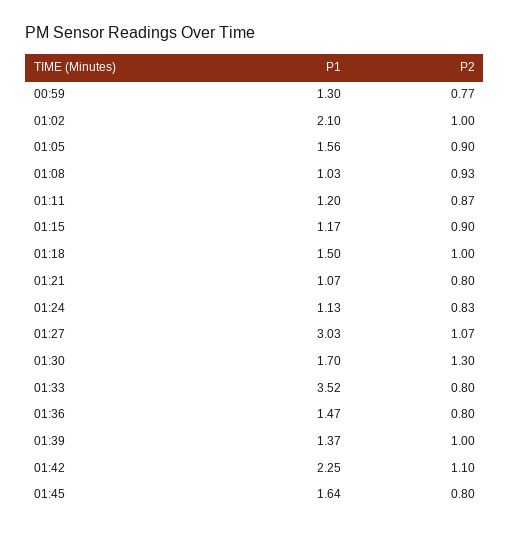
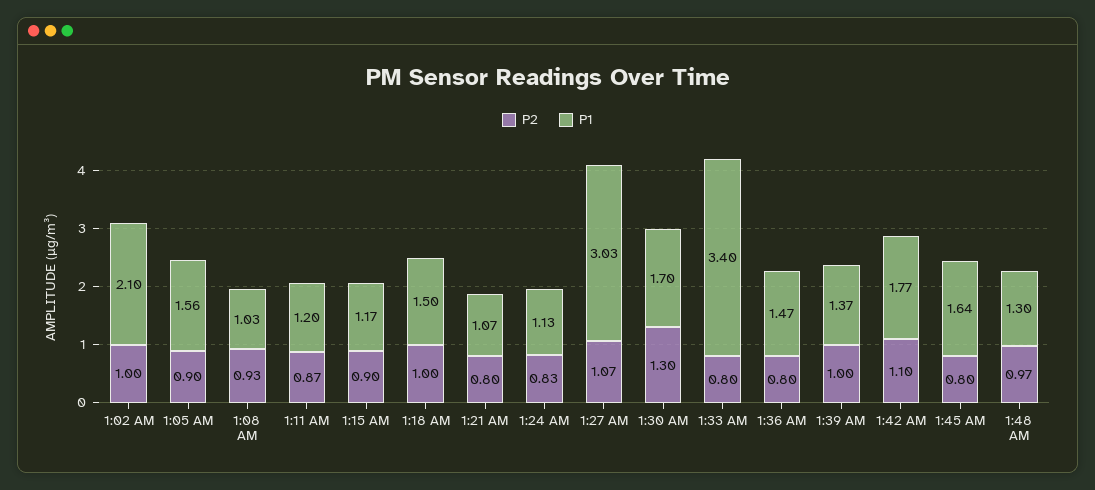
P1, 00:59: 1.3 -> none
P2, 00:59: 0.77 -> none
P1, 01:33: 3.52 -> 3.4
P1, 01:42: 2.25 -> 1.77
P2, 1:48 AM: none -> 0.97
P1, 1:48 AM: none -> 1.3

